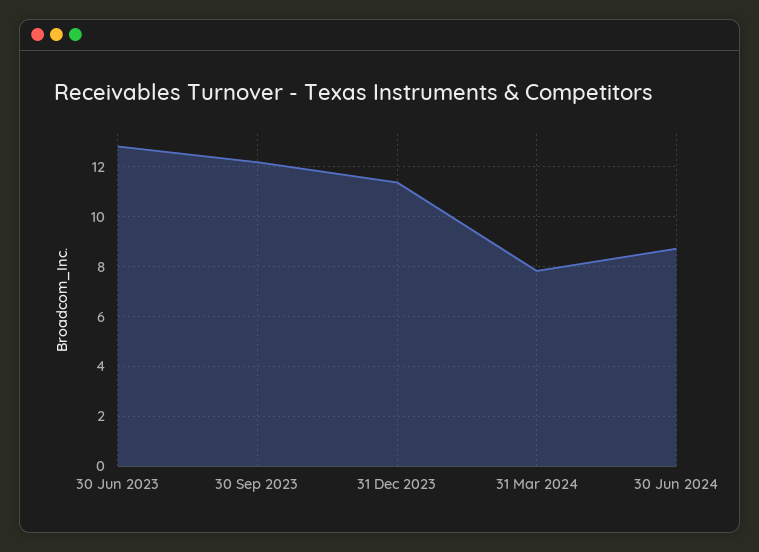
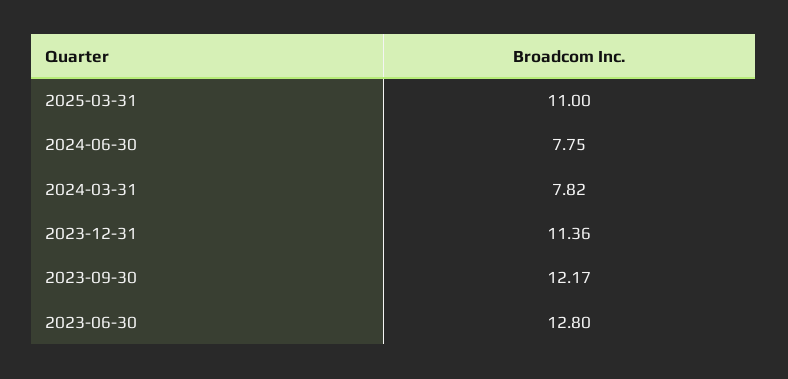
30 Jun 2024: 8.75 -> 7.75
2025-03-31: none -> 11

